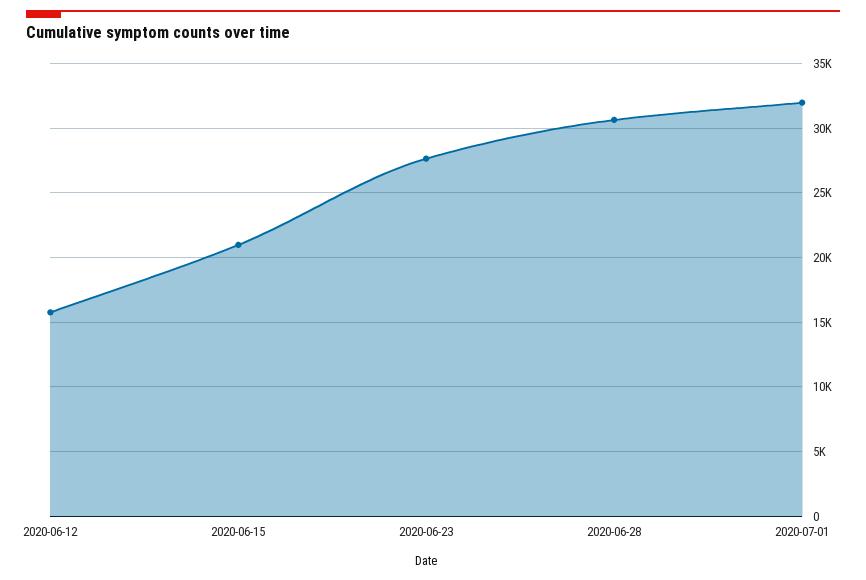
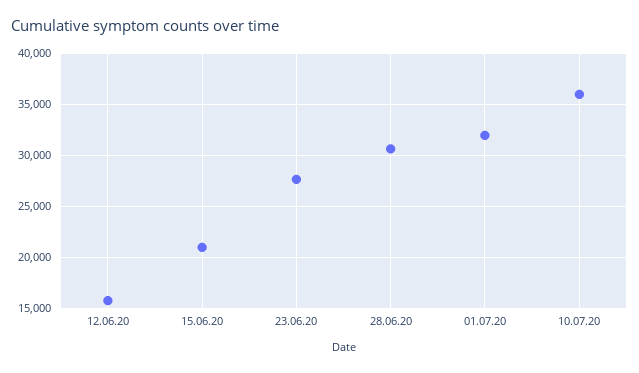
10.07.20: none -> 36000

